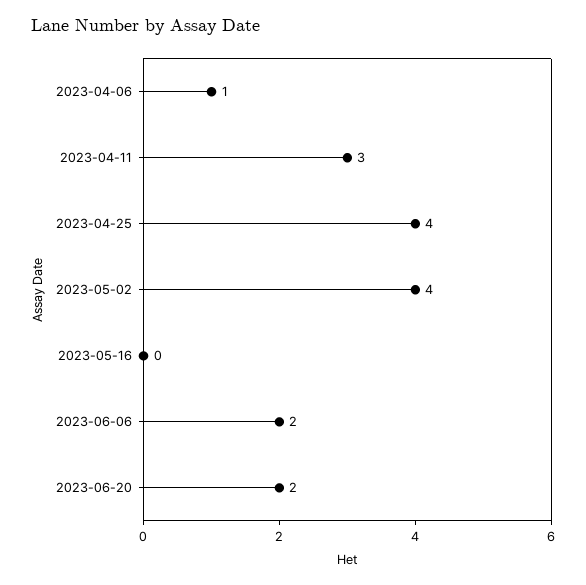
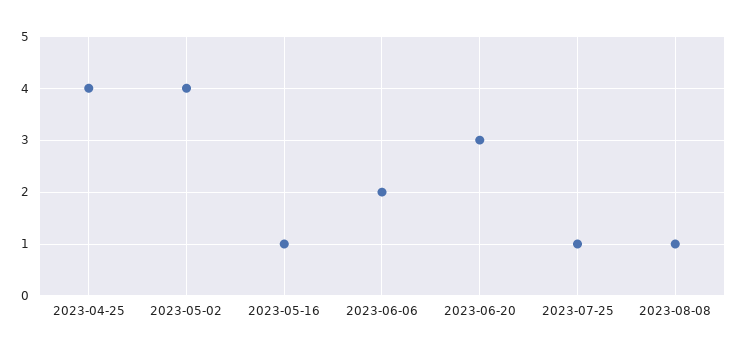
2023-04-06: 1 -> none
2023-04-11: 3 -> none
2023-05-16: 0 -> 1
2023-06-20: 2 -> 3
2023-07-25: none -> 1
2023-08-08: none -> 1

